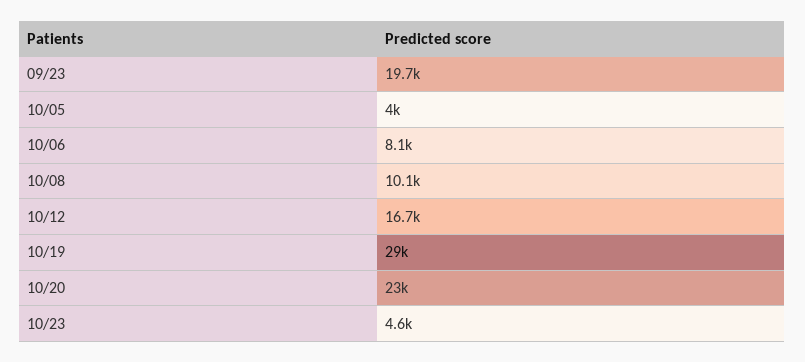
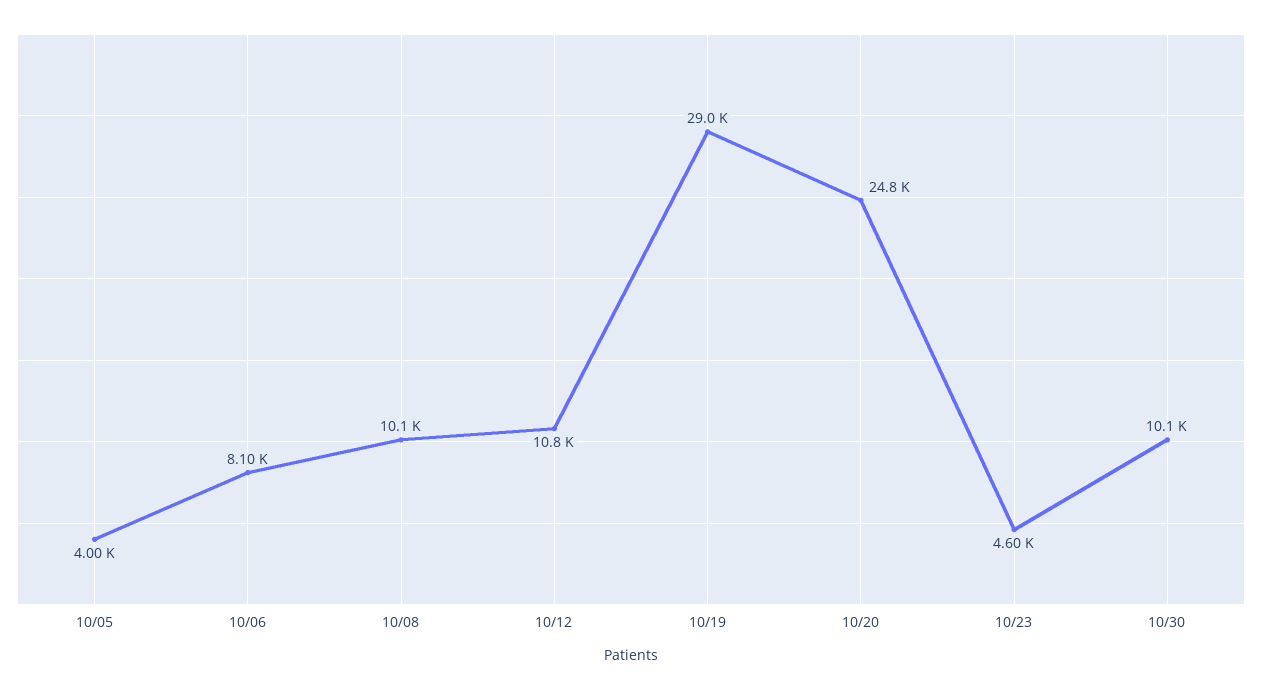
09/23: 19700 -> none
10/12: 16700 -> 10800
10/20: 23000 -> 24800
10/30: none -> 10100

